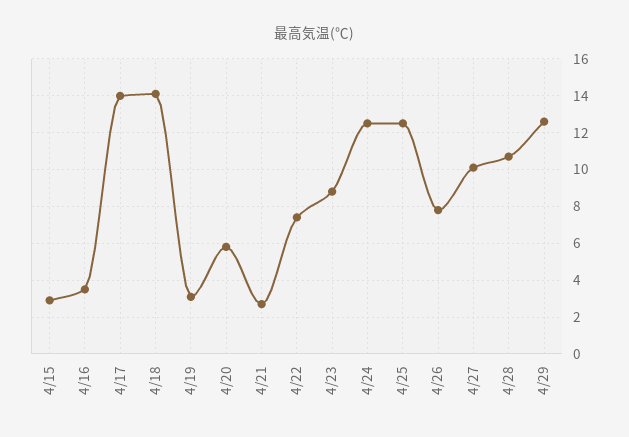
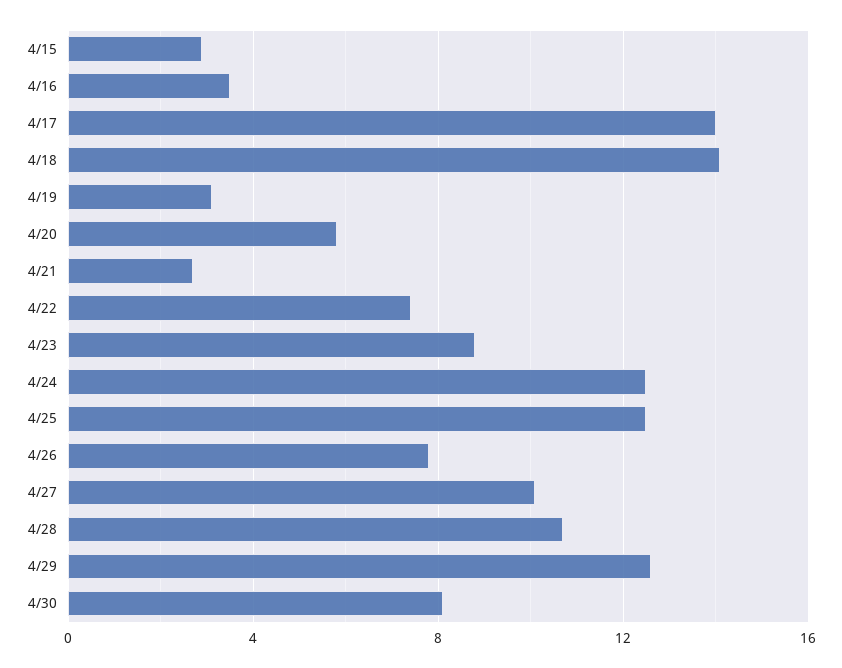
4/30: none -> 8

